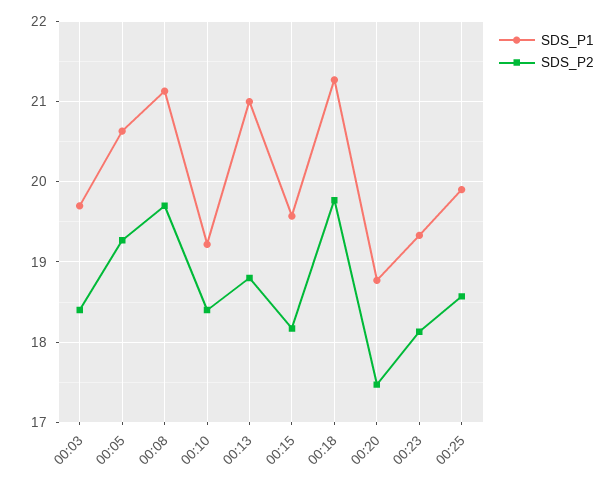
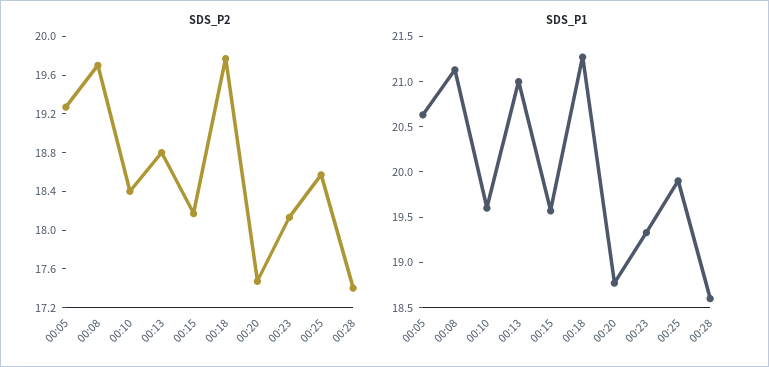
SDS_P1, 00:03: 19.7 -> none
SDS_P2, 00:03: 18.4 -> none
SDS_P1, 00:10: 19.2 -> 19.6
SDS_P2, 00:28: none -> 17.4
SDS_P1, 00:28: none -> 18.6

